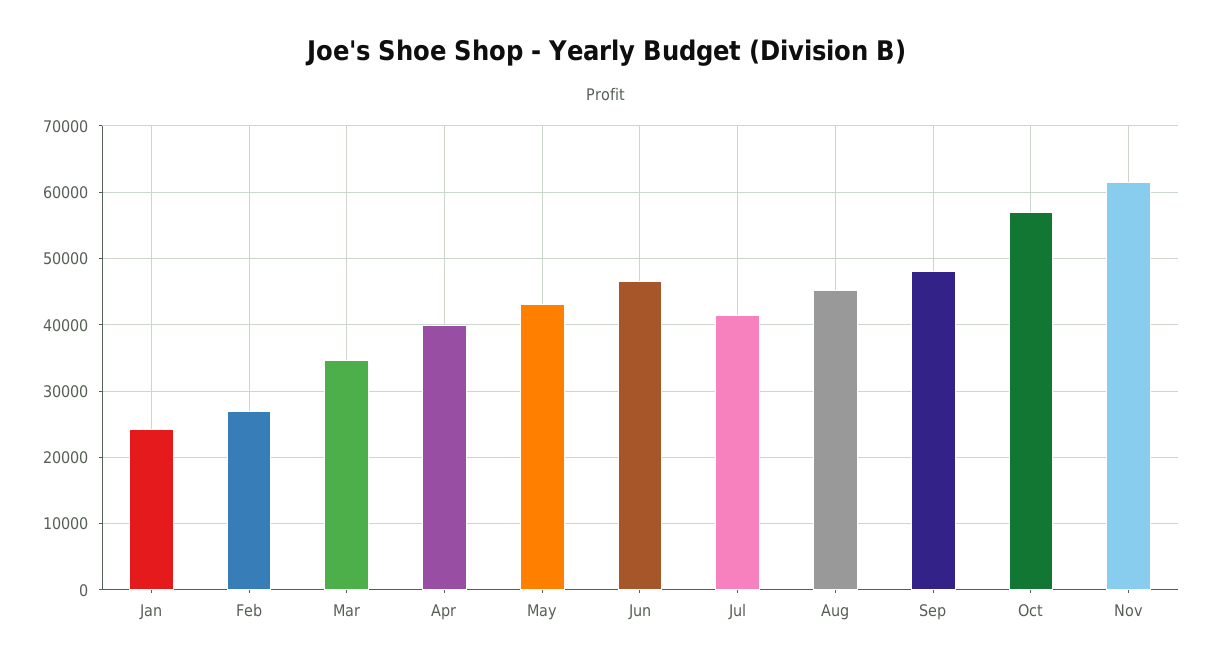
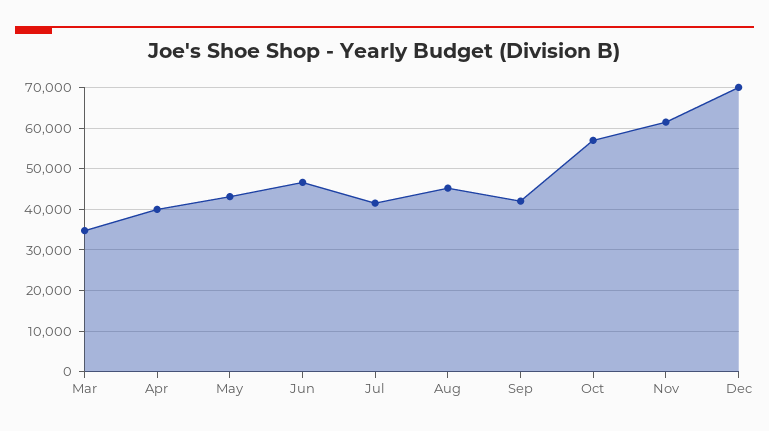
Jan: 24000 -> none
Feb: 27000 -> none
Sep: 48000 -> 42000
Dec: none -> 70000

